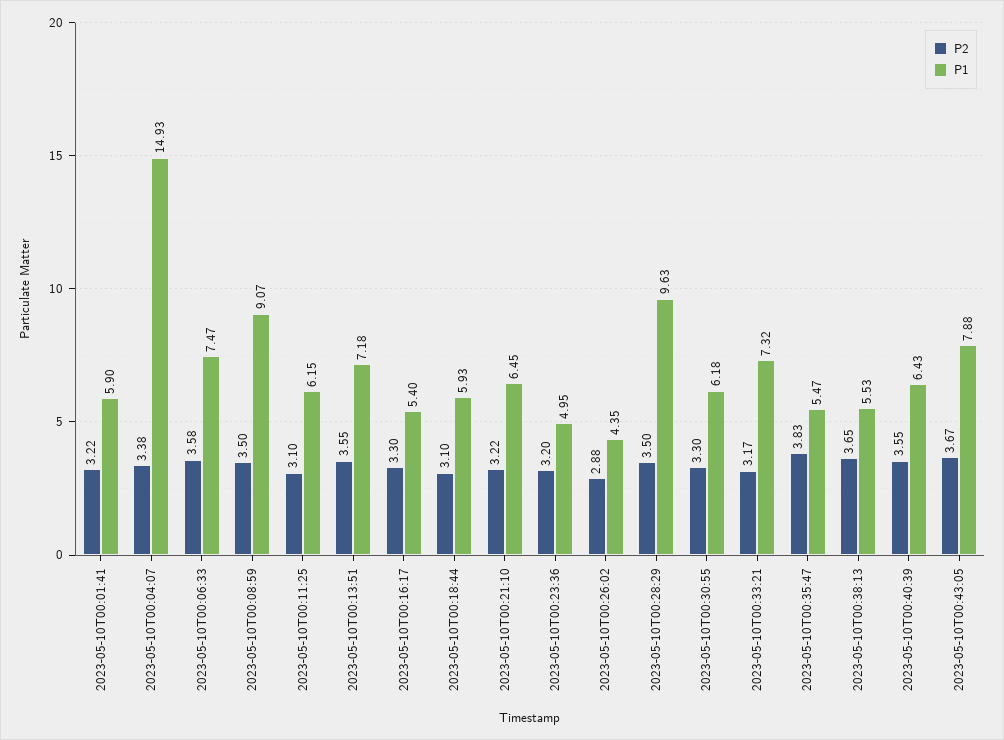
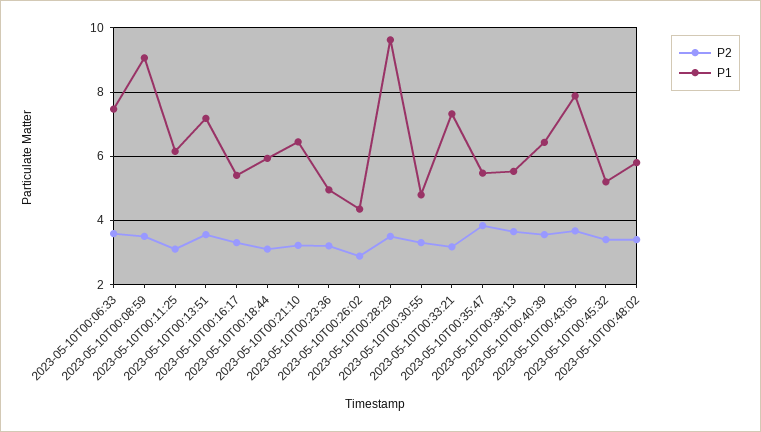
P2, 2023-05-10T00:01:41: 3.22 -> none
P1, 2023-05-10T00:01:41: 5.9 -> none
P2, 2023-05-10T00:04:07: 3.38 -> none
P1, 2023-05-10T00:04:07: 14.93 -> none
P1, 2023-05-10T00:30:55: 6.18 -> 4.8
P2, 2023-05-10T00:45:32: none -> 3.4
P1, 2023-05-10T00:45:32: none -> 5.2
P2, 2023-05-10T00:48:02: none -> 3.4
P1, 2023-05-10T00:48:02: none -> 5.8

